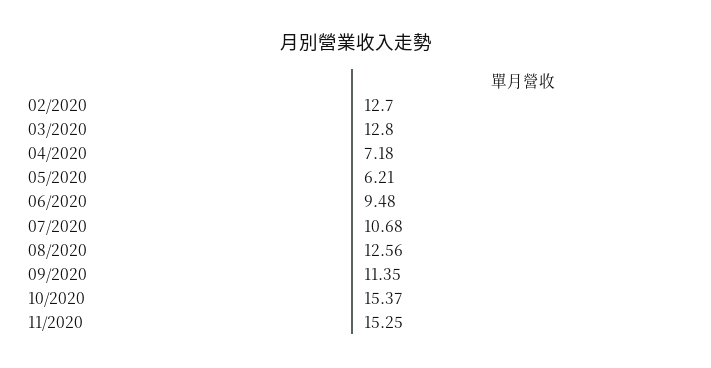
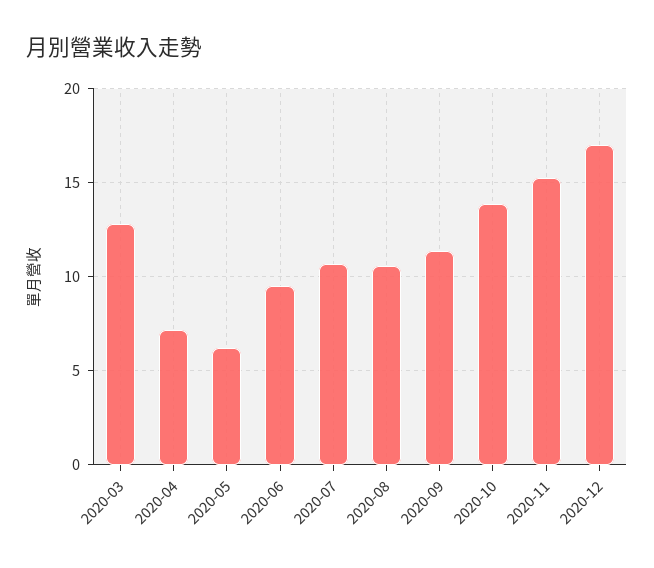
02/2020: 12.7 -> none
08/2020: 12.56 -> 10.5
10/2020: 15.37 -> 14
2020-12: none -> 17

